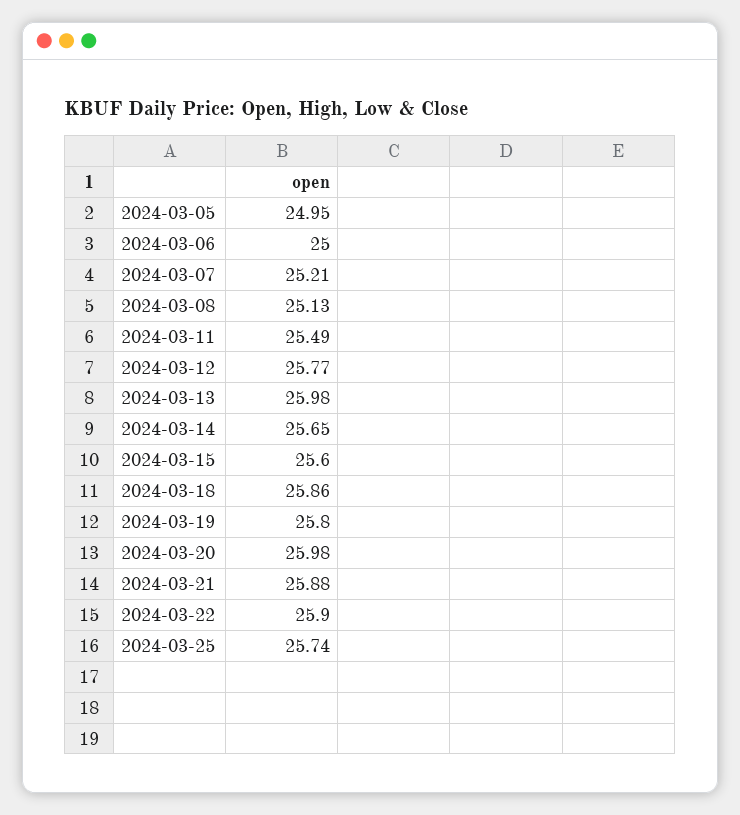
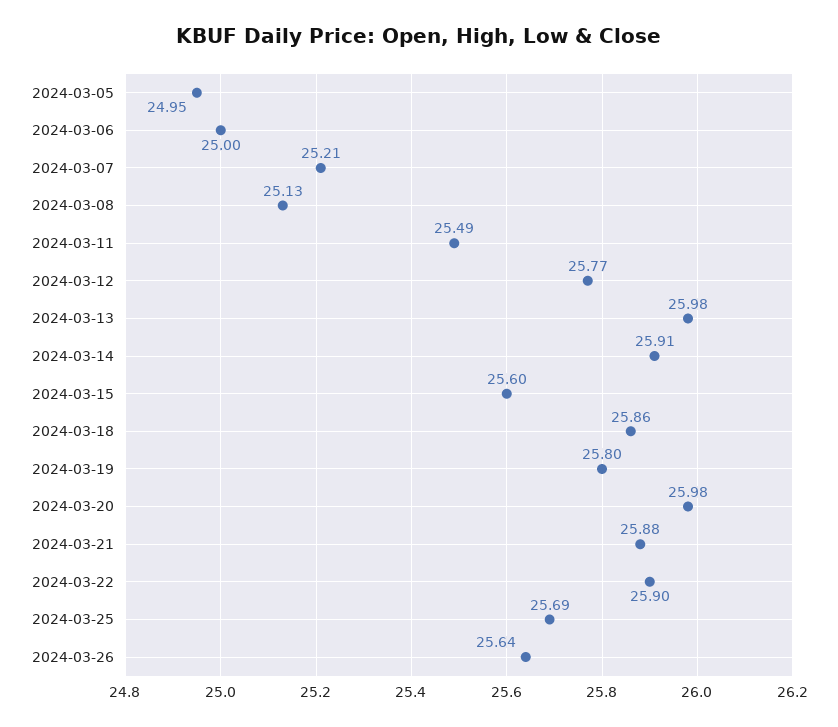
2024-03-14: 25.65 -> 25.91
2024-03-25: 25.74 -> 25.69
2024-03-26: none -> 25.64

